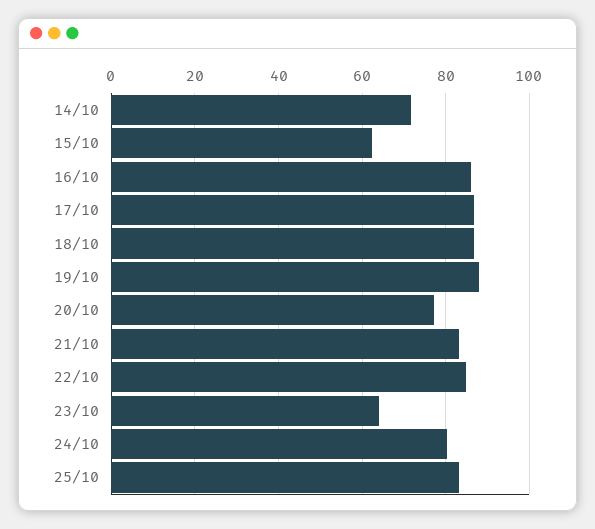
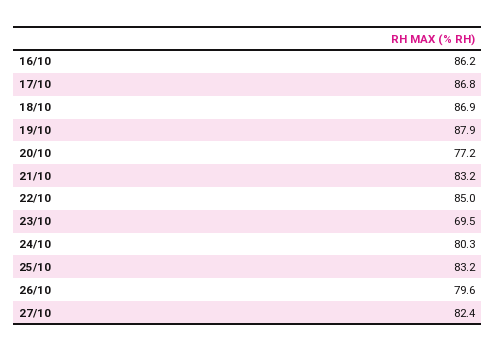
14/10: 72 -> none
15/10: 62 -> none
23/10: 64 -> 69.5
26/10: none -> 79.6
27/10: none -> 82.4

